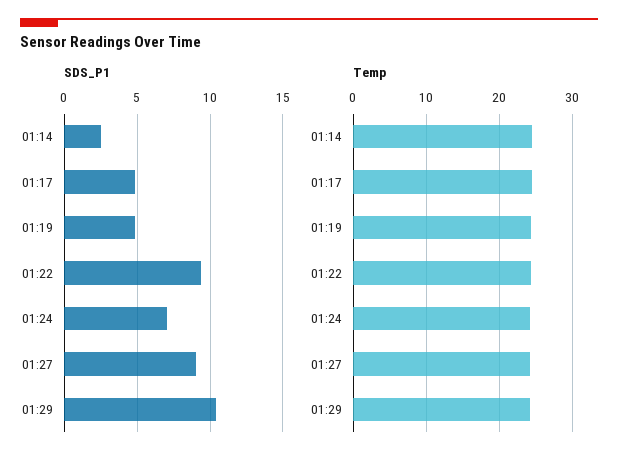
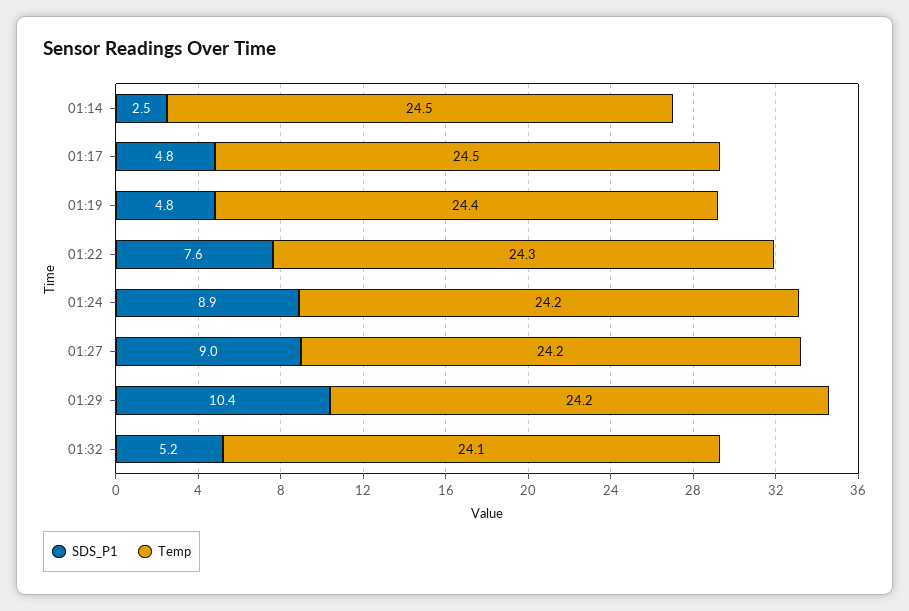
SDS_P1, 01:22: 9.5 -> 7.6
SDS_P1, 01:24: 7 -> 8.9
SDS_P1, 01:32: none -> 5.2
Temp, 01:32: none -> 24.1

